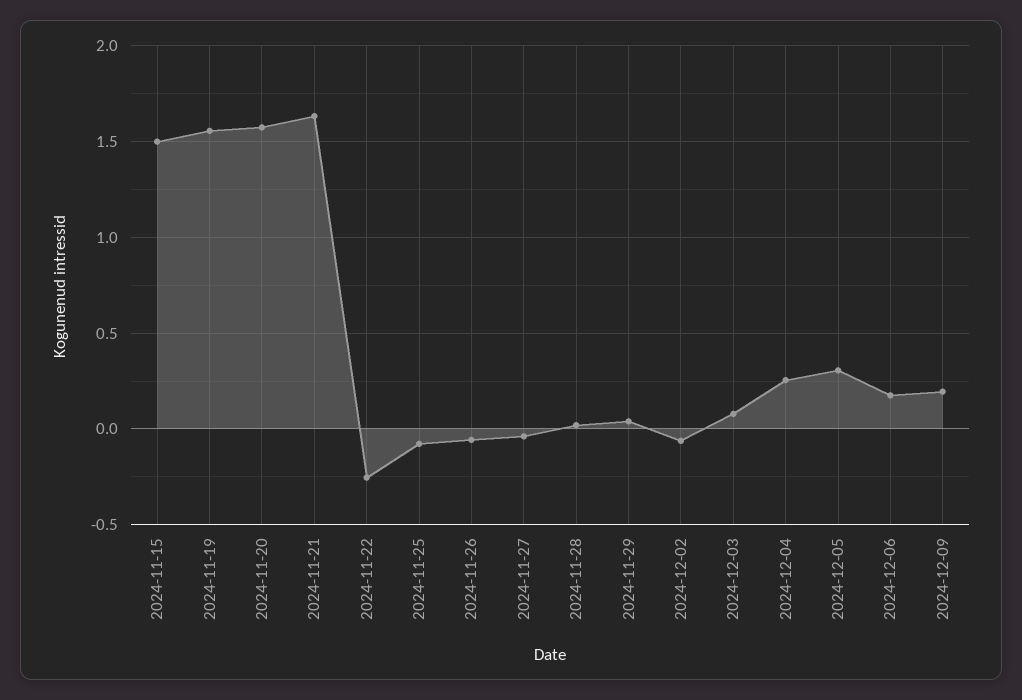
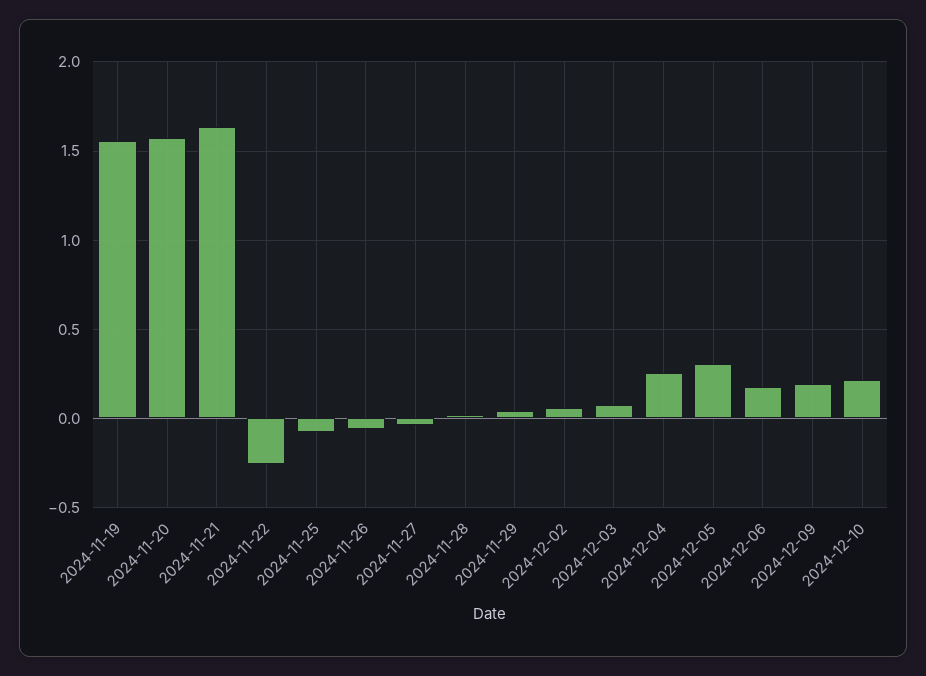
2024-11-15: 1.5 -> none
2024-12-02: -0.05 -> 0.05
2024-12-10: none -> 0.2

